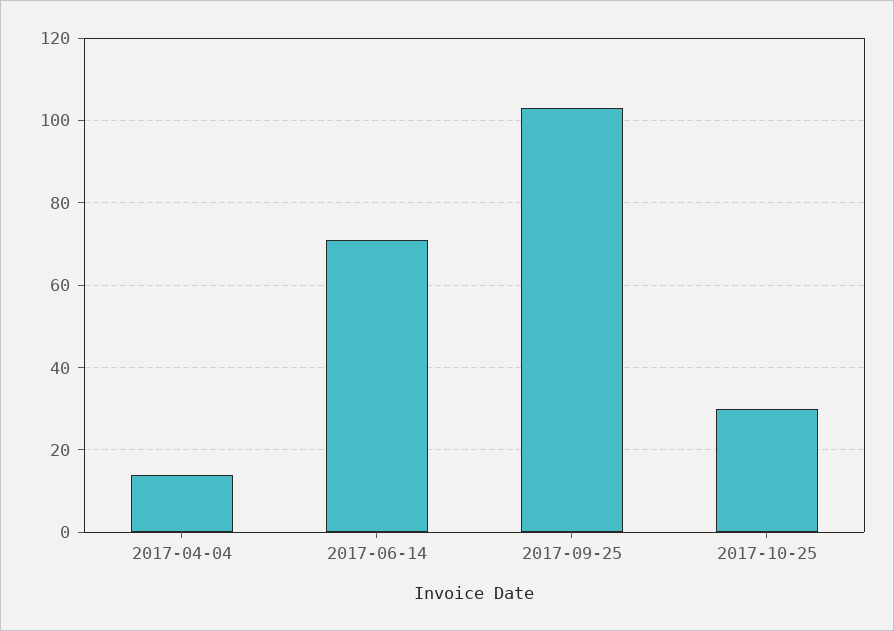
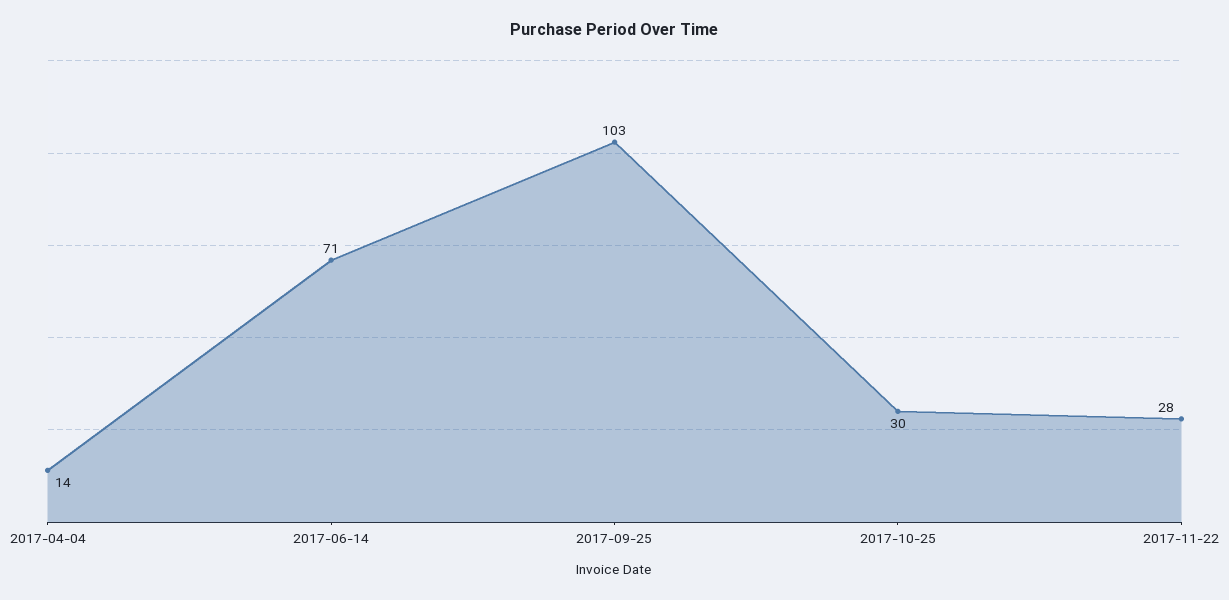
2017-11-22: none -> 28

